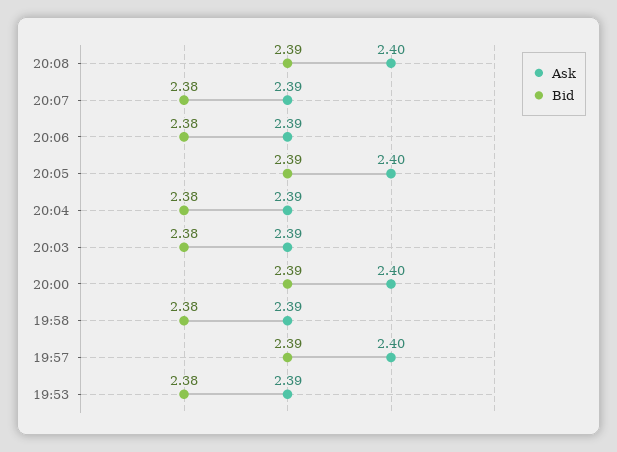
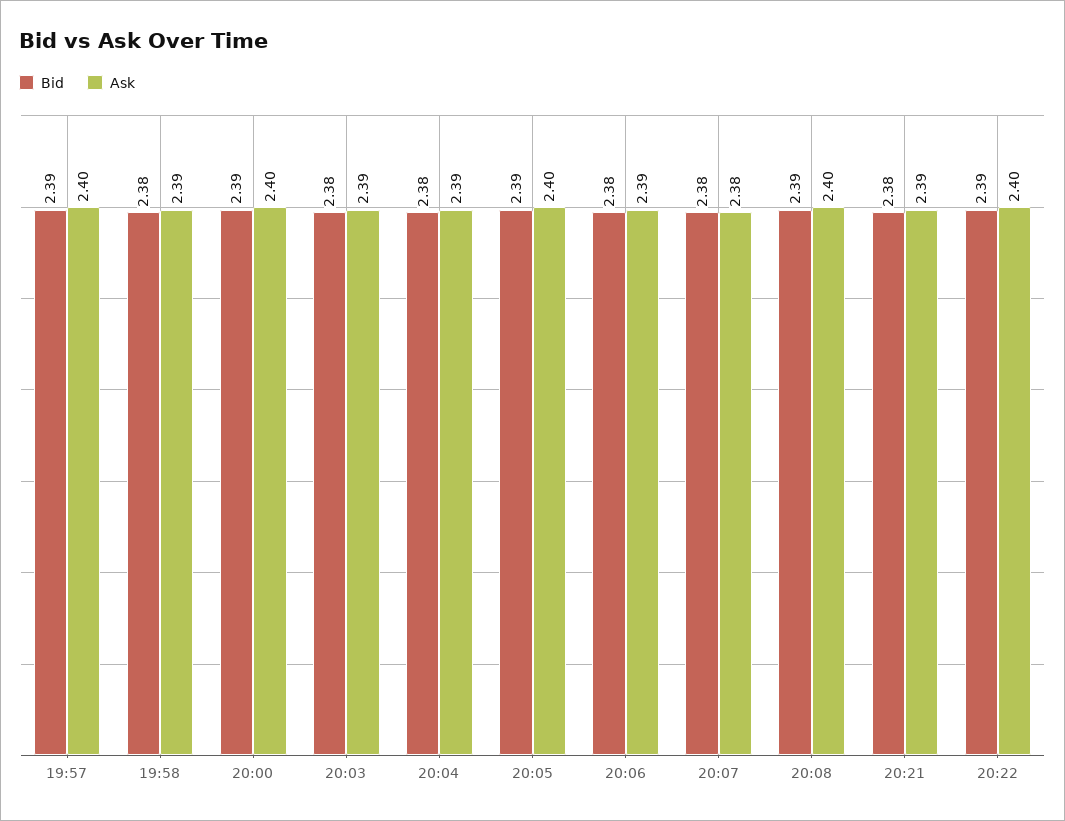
Ask, 20:07: 2.39 -> 2.38
Ask, 19:53: 2.39 -> none
Bid, 19:53: 2.38 -> none
Bid, 20:21: none -> 2.38
Ask, 20:21: none -> 2.39
Bid, 20:22: none -> 2.39
Ask, 20:22: none -> 2.4

